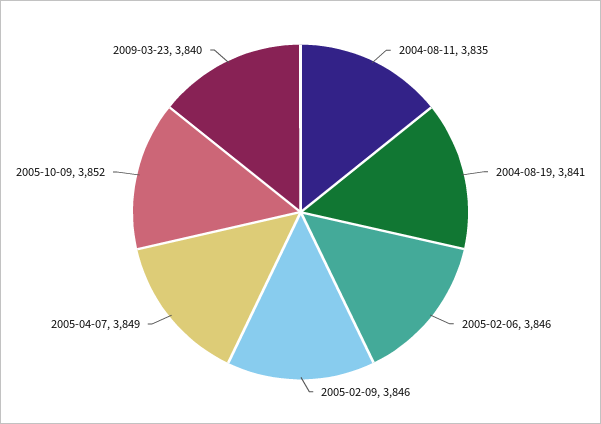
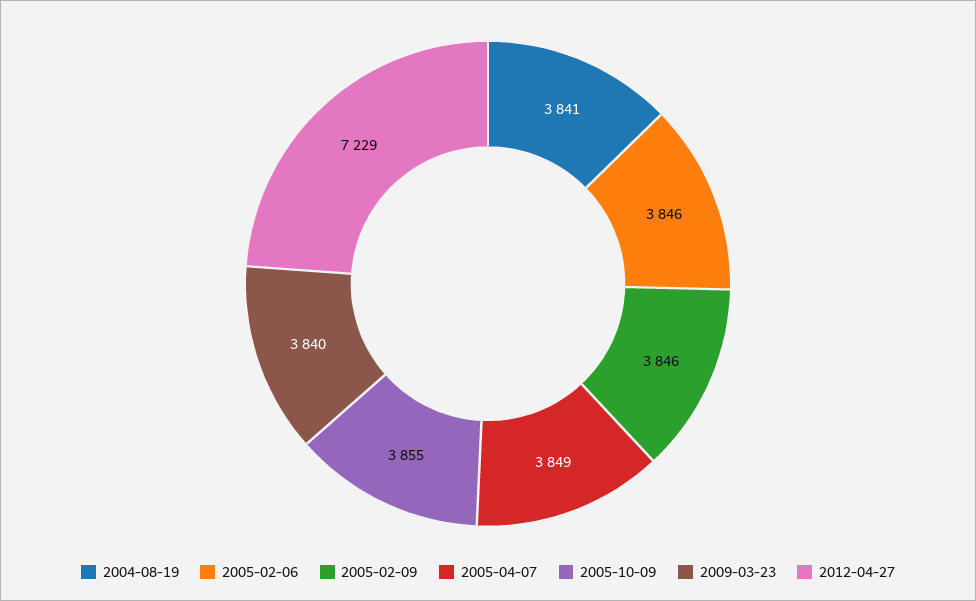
2004-08-11: 3835 -> none
2005-10-09: 3852 -> 3855
2012-04-27: none -> 7229

